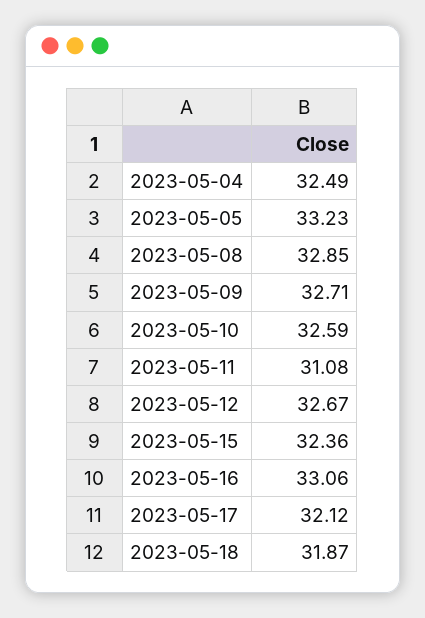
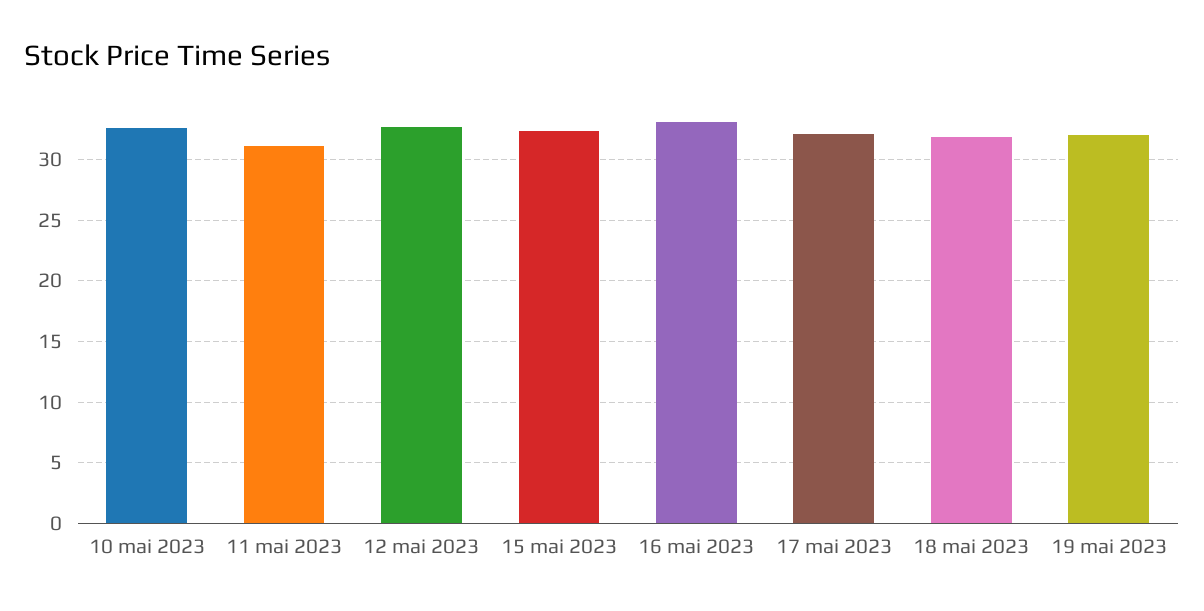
2023-05-04: 32.49 -> none
2023-05-05: 33.23 -> none
2023-05-08: 32.85 -> none
2023-05-09: 32.71 -> none
19 mai 2023: none -> 32

